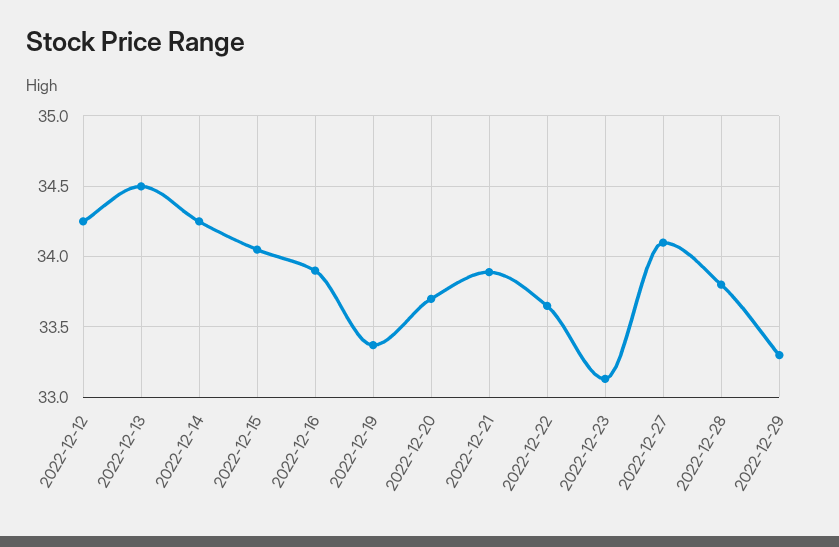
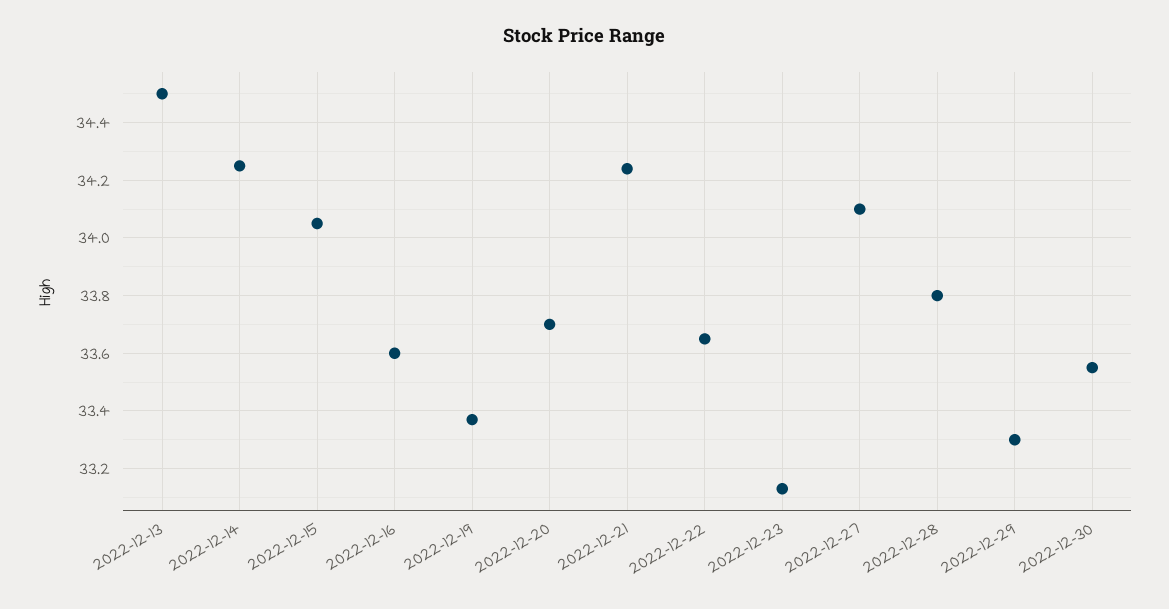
2022-12-12: 34.25 -> none
2022-12-16: 33.9 -> 33.6
2022-12-21: 33.9 -> 34.25
2022-12-30: none -> 33.55

